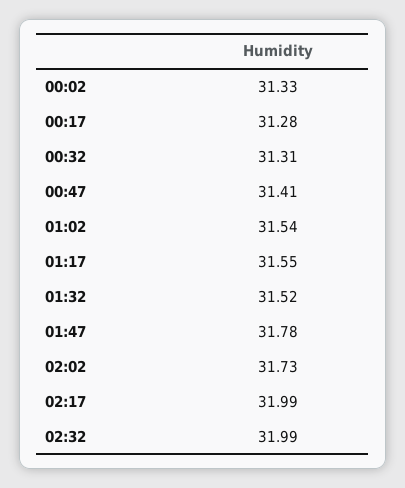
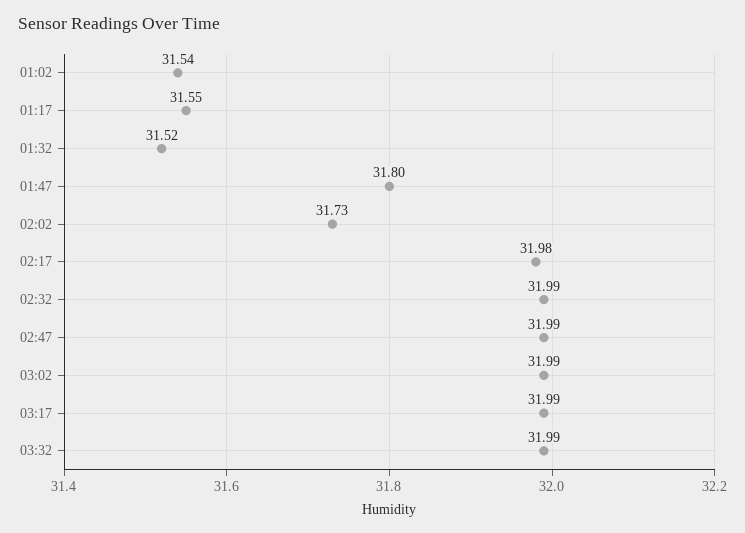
00:02: 31.33 -> none
00:17: 31.28 -> none
00:32: 31.31 -> none
00:47: 31.41 -> none
01:47: 31.78 -> 31.8
02:17: 31.99 -> 31.98
02:47: none -> 31.99
03:02: none -> 31.99
03:17: none -> 31.99
03:32: none -> 31.99

